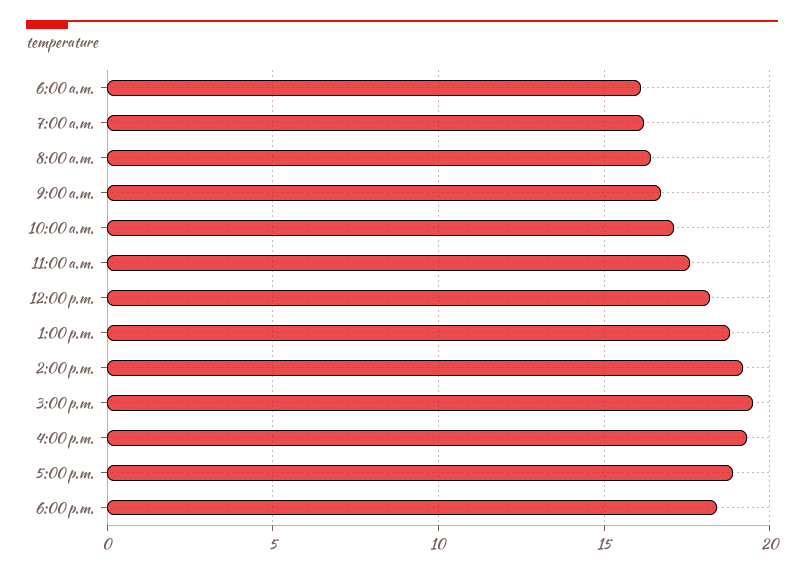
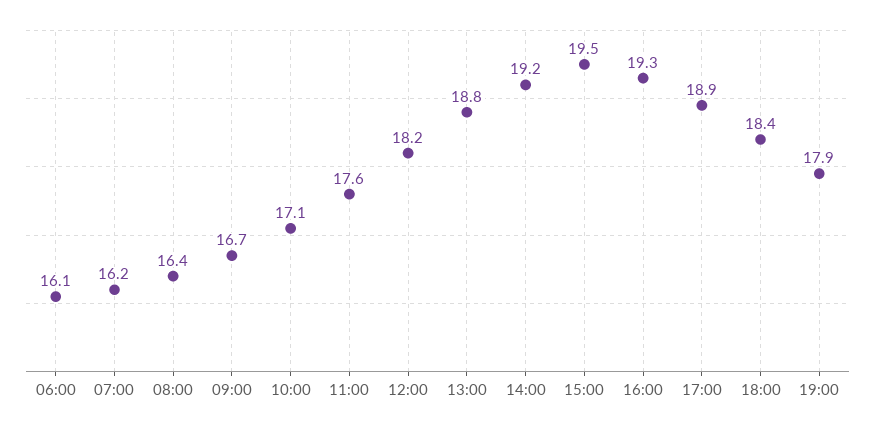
19:00: none -> 17.9

